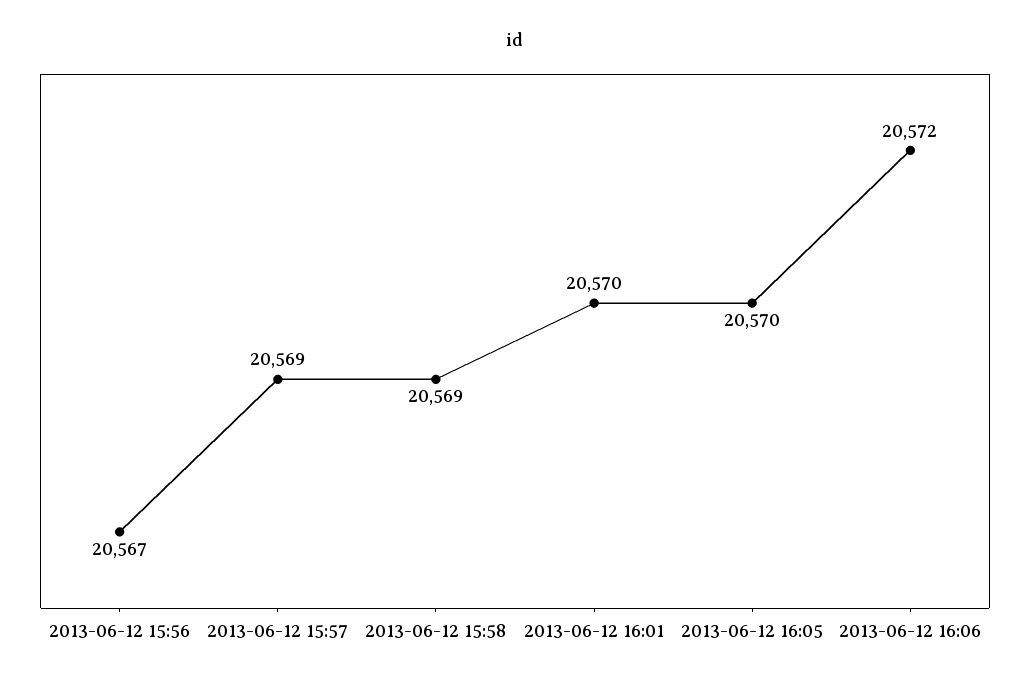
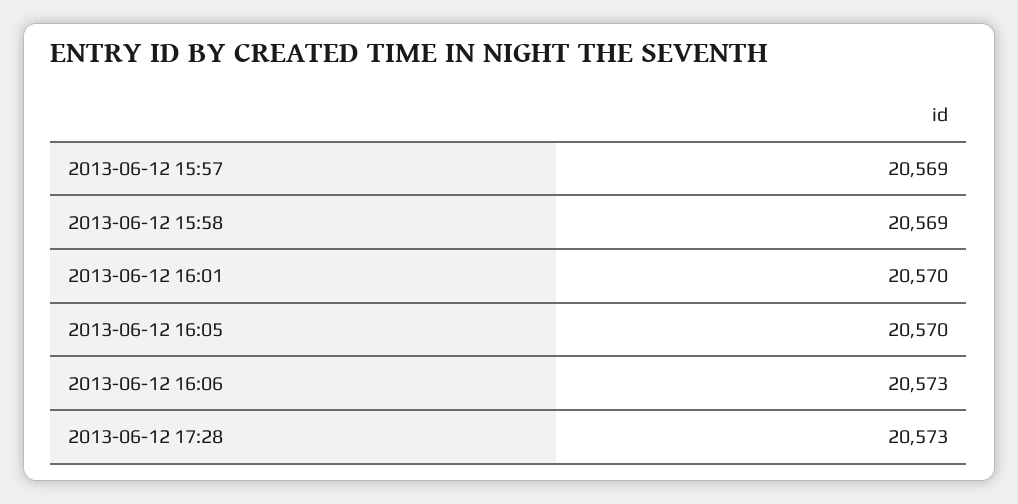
2013-06-12 15:56: 20567 -> none
2013-06-12 16:06: 20572 -> 20573
2013-06-12 17:28: none -> 20573

